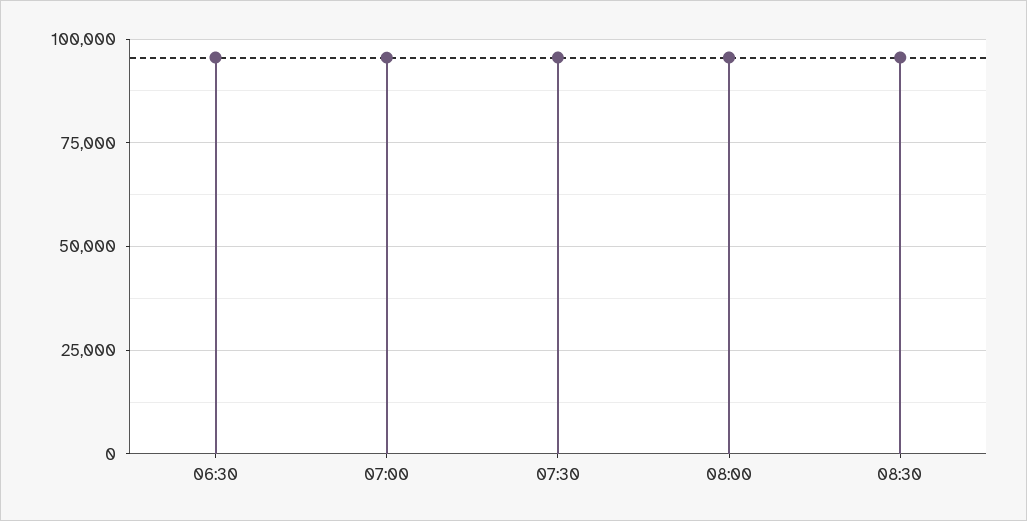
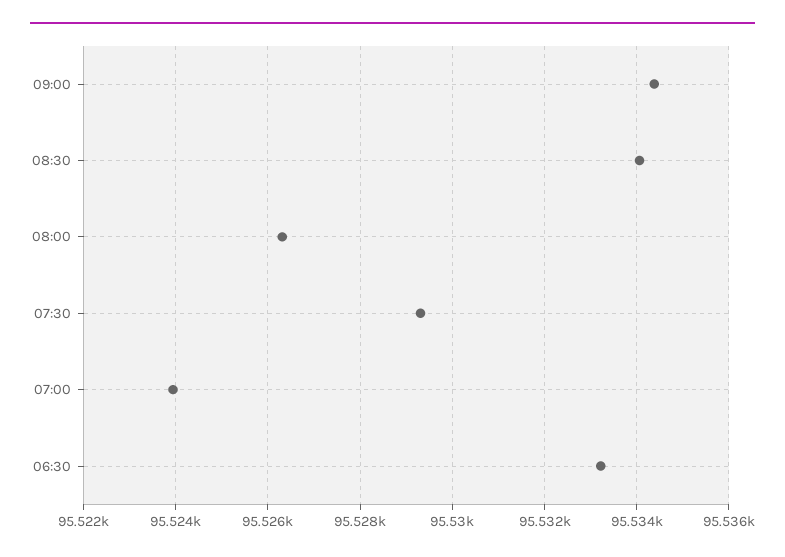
09:00: none -> 95534.4

